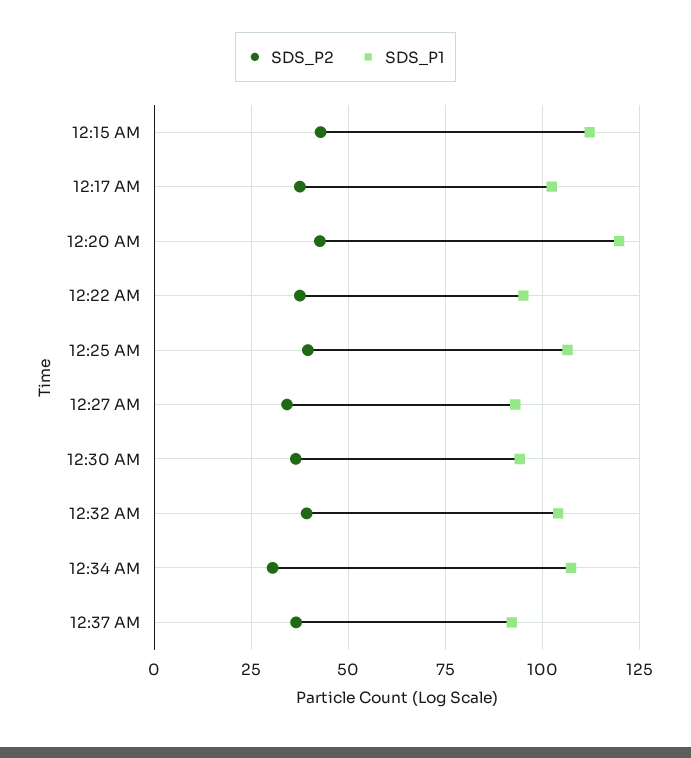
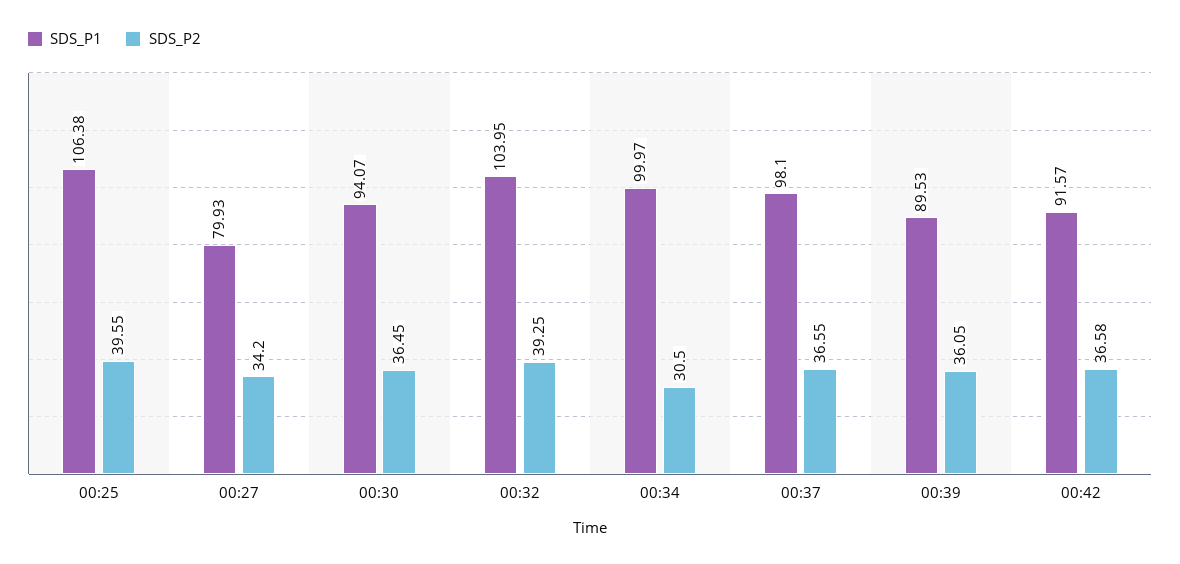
SDS_P2, 12:15 AM: 42.5 -> none
SDS_P1, 12:15 AM: 112.5 -> none
SDS_P2, 12:17 AM: 37.5 -> none
SDS_P1, 12:17 AM: 102.5 -> none
SDS_P2, 12:20 AM: 42.5 -> none
SDS_P1, 12:20 AM: 120 -> none
SDS_P2, 12:22 AM: 37.5 -> none
SDS_P1, 12:22 AM: 95 -> none
SDS_P1, 12:27 AM: 92.5 -> 79.93
SDS_P1, 12:34 AM: 107.5 -> 99.97
SDS_P1, 12:37 AM: 92.5 -> 98.1
SDS_P1, 00:39: none -> 89.53
SDS_P2, 00:39: none -> 36.05
SDS_P1, 00:42: none -> 91.57
SDS_P2, 00:42: none -> 36.58

